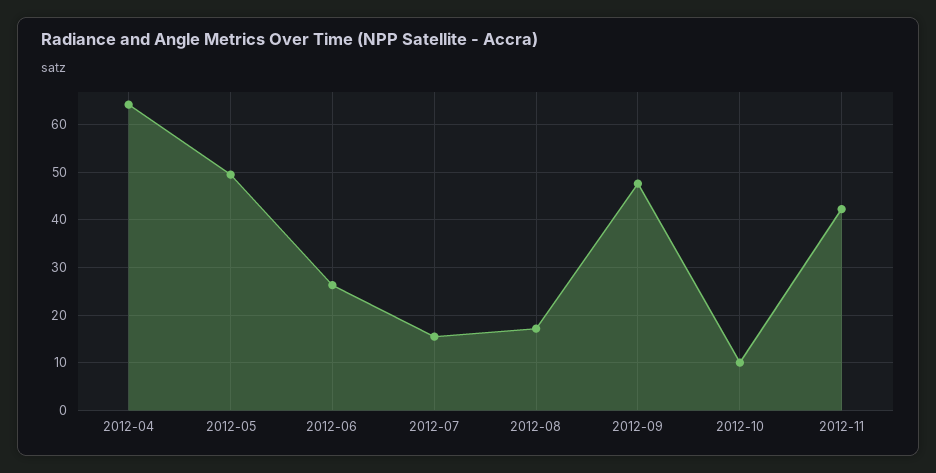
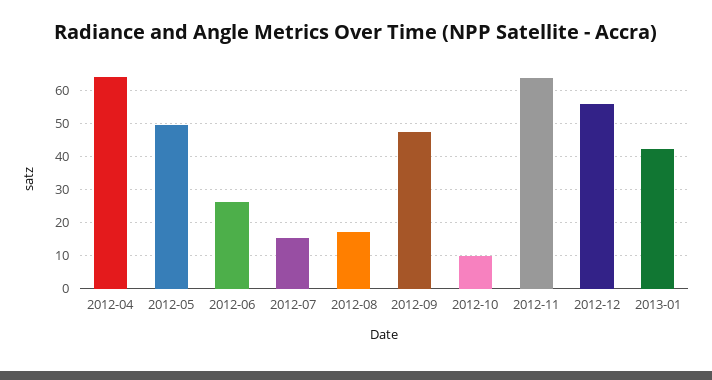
2012-11: 42 -> 64
2012-12: none -> 56
2013-01: none -> 42

